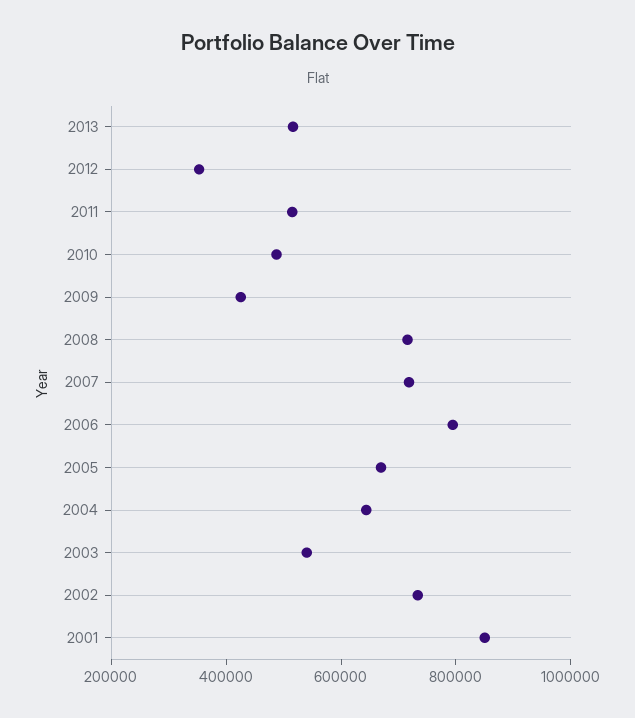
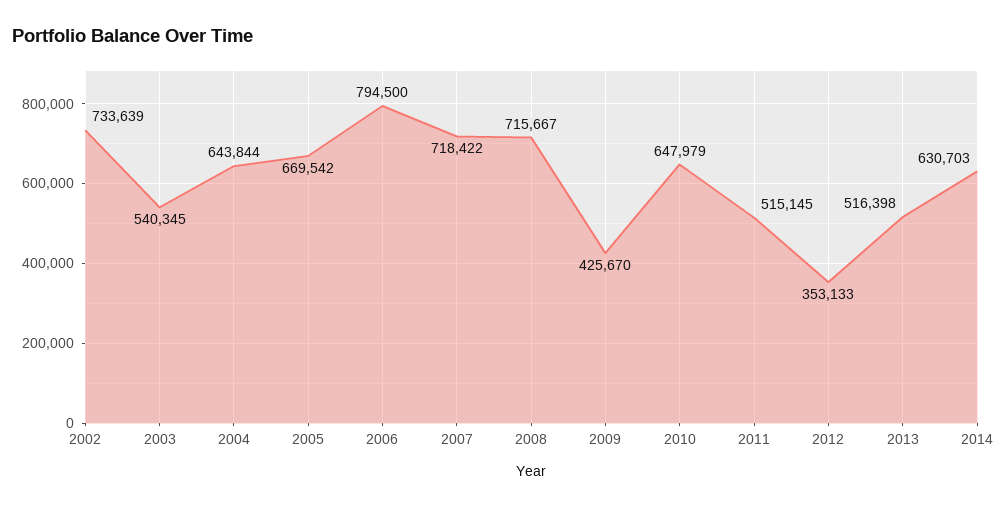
2010: 500000 -> 647979
2001: 850000 -> none
2014: none -> 630703

